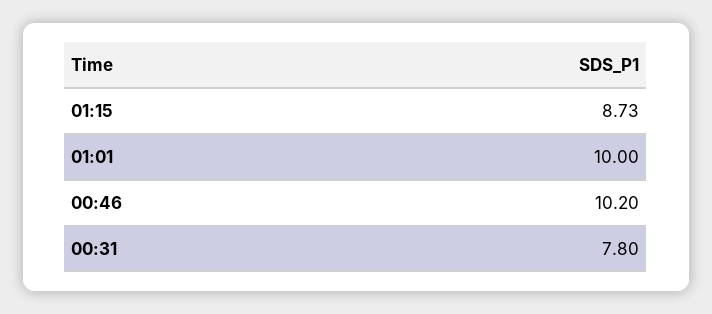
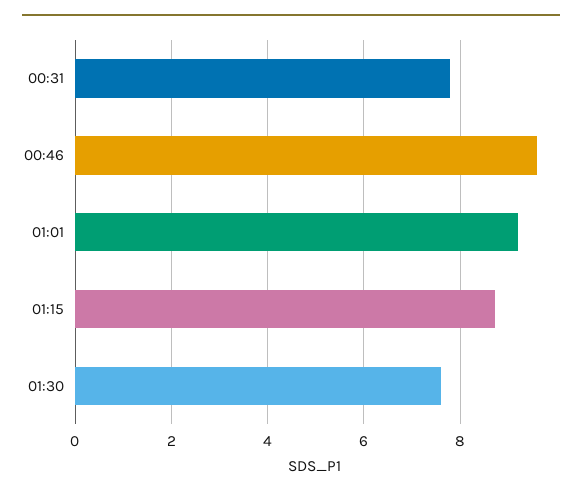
01:01: 10 -> 9.2
00:46: 10.2 -> 9.6
01:30: none -> 7.6

